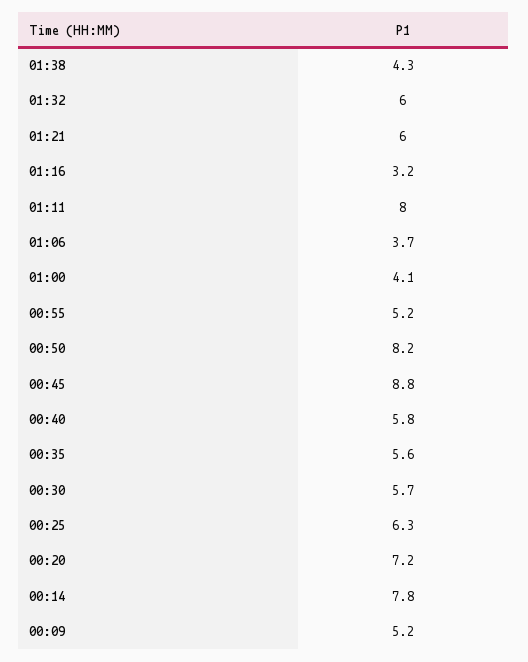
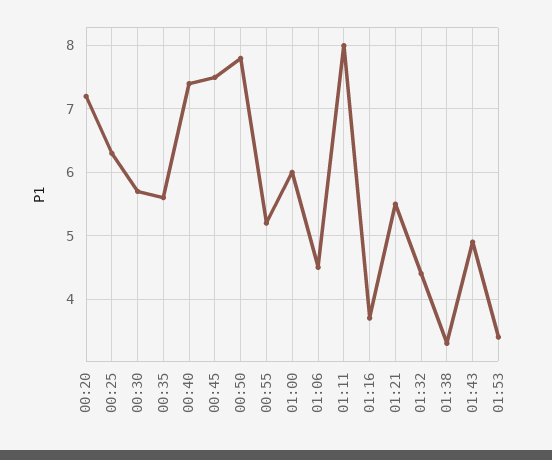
01:38: 4.3 -> 3.3
01:32: 6 -> 4.4
01:21: 6 -> 5.5
01:16: 3.2 -> 3.7
01:06: 3.7 -> 4.5
01:00: 4.1 -> 6
00:50: 8.2 -> 7.8
00:45: 8.8 -> 7.5
00:40: 5.8 -> 7.4
00:14: 7.8 -> none
00:09: 5.2 -> none
01:43: none -> 4.9
01:53: none -> 3.4

